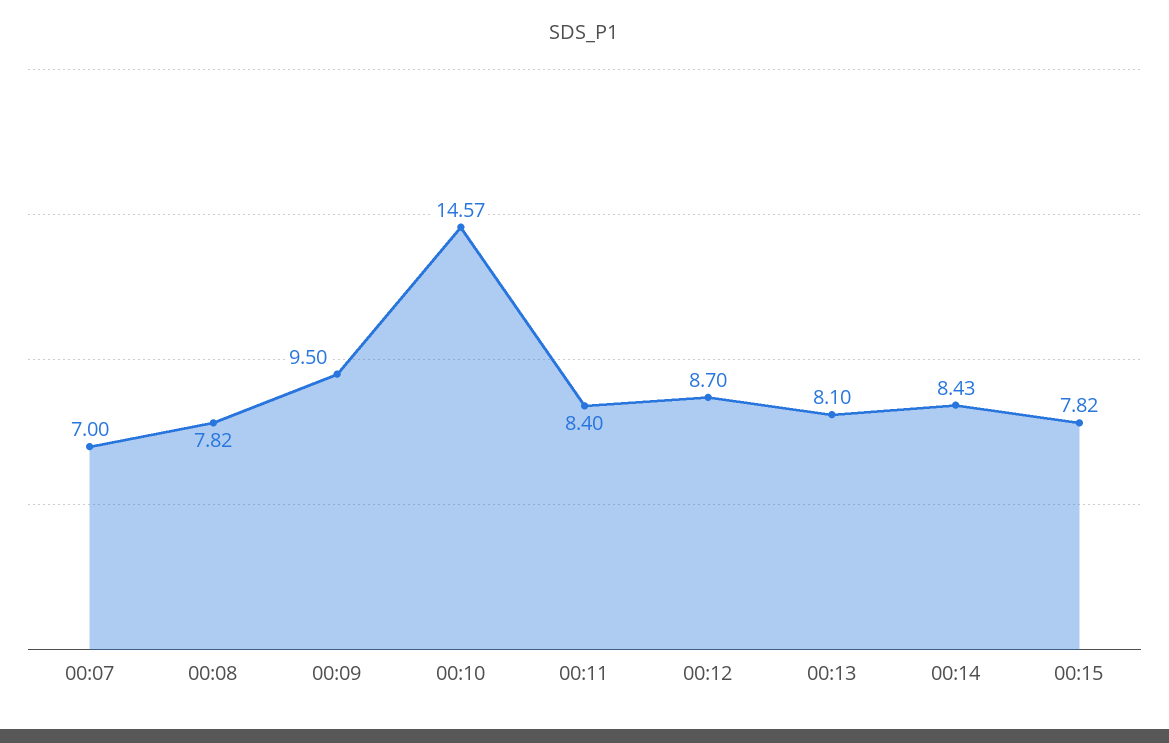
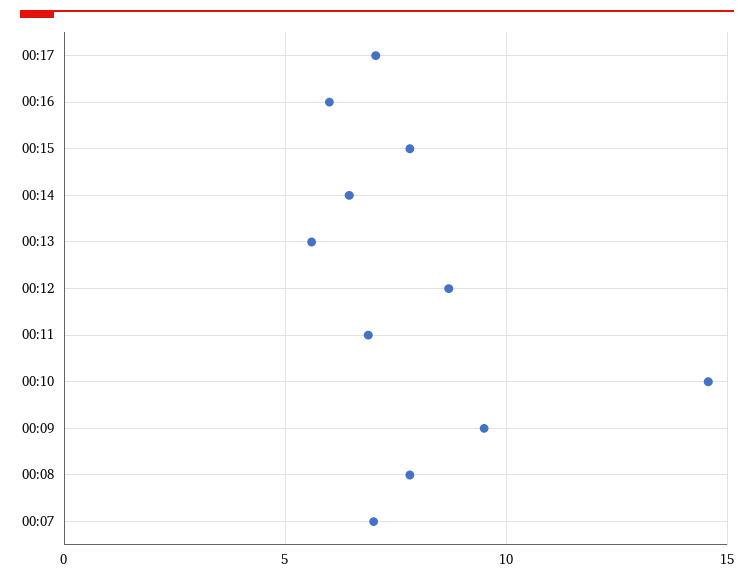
00:11: 8.4 -> 7
00:13: 8.1 -> 5.5
00:14: 8.43 -> 6.5
00:17: none -> 7
00:16: none -> 6

